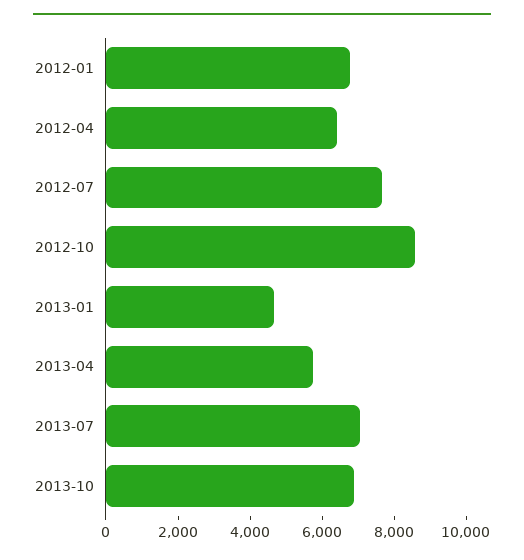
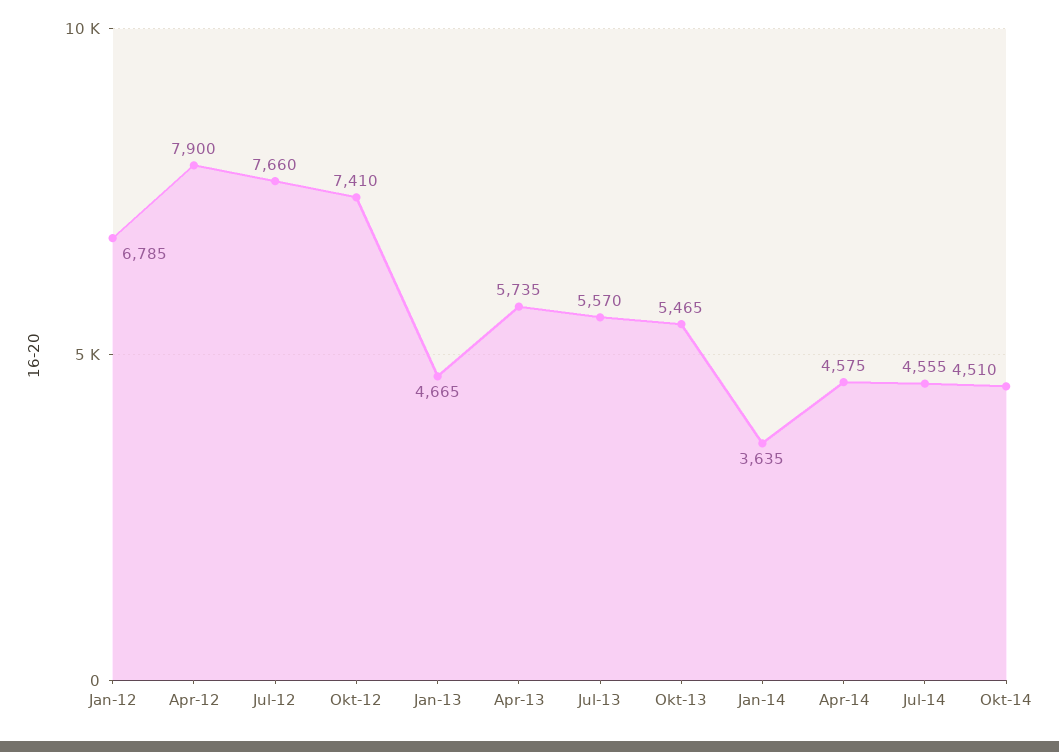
2012-04: 6500 -> 7900
2012-10: 8500 -> 7410
2013-07: 7000 -> 5570
2013-10: 7000 -> 5465
Jan-14: none -> 3635
Apr-14: none -> 4575
Jul-14: none -> 4555
Okt-14: none -> 4510

